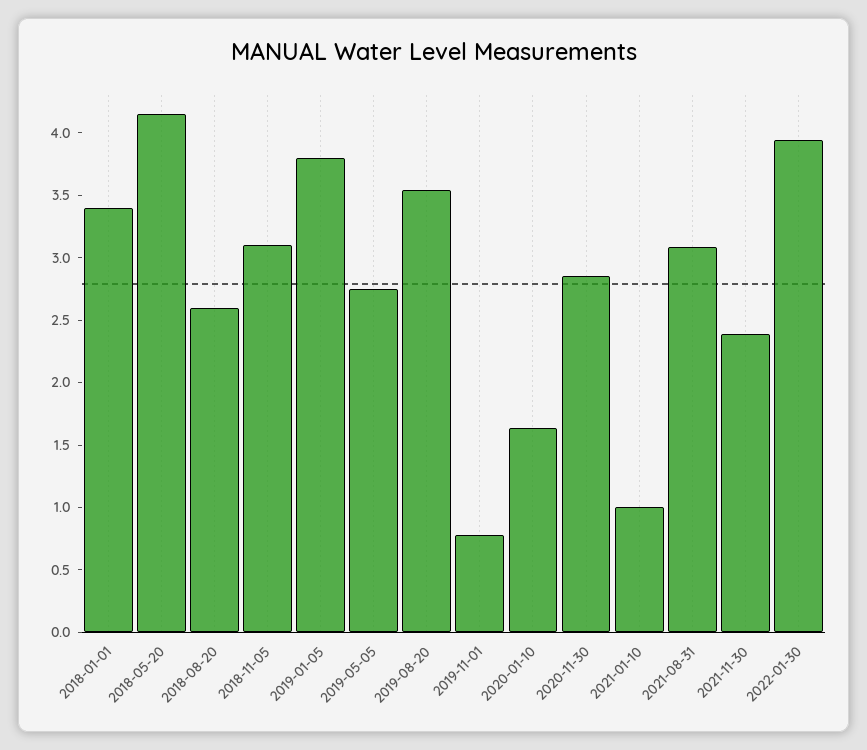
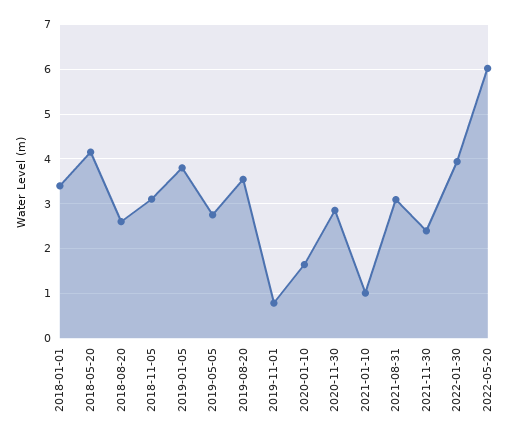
2022-05-20: none -> 6

